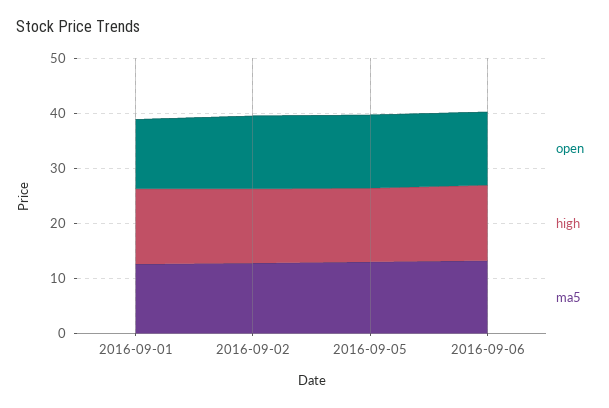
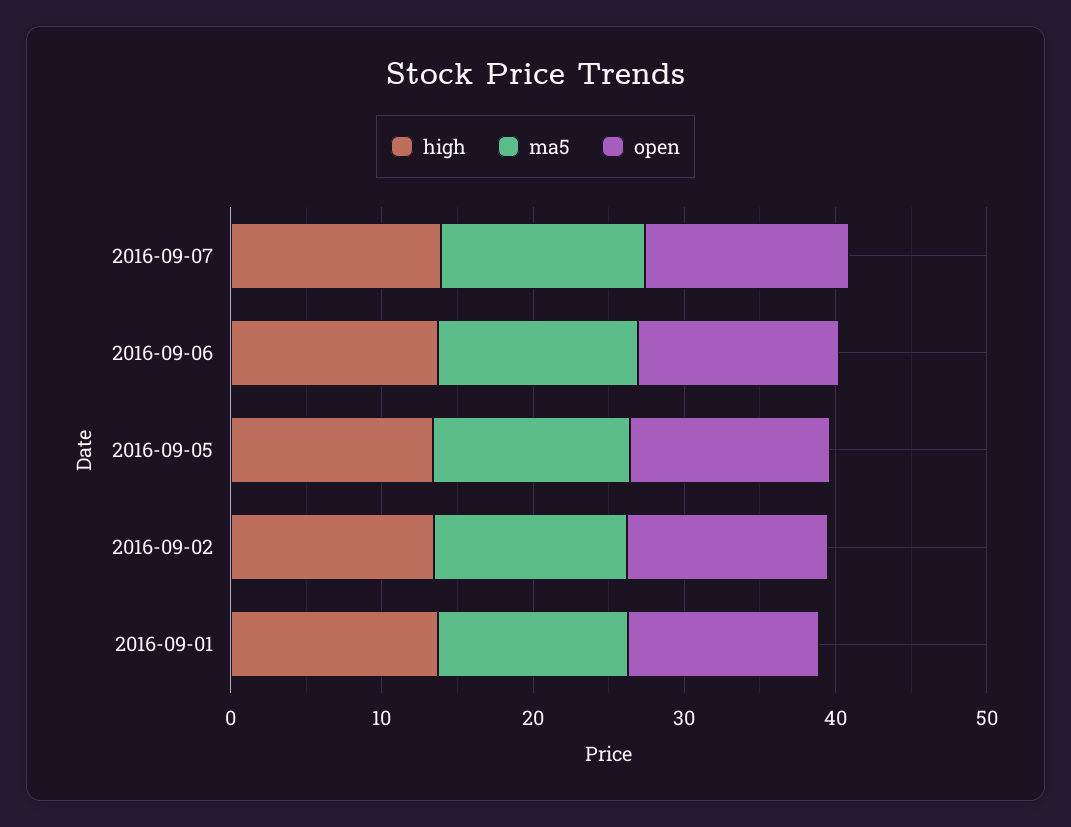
high, 2016-09-07: none -> 14
ma5, 2016-09-07: none -> 14
open, 2016-09-07: none -> 14

